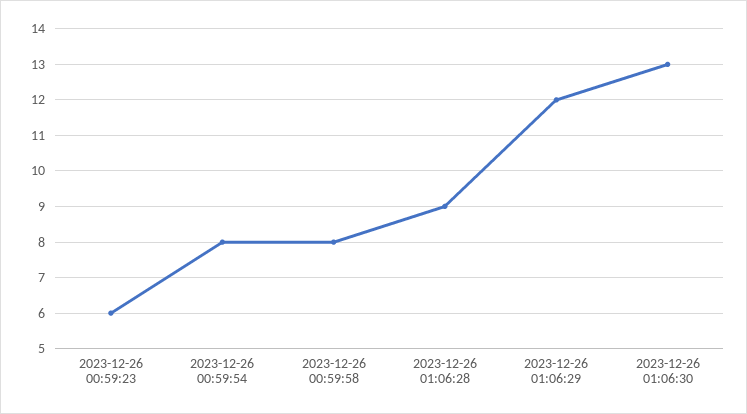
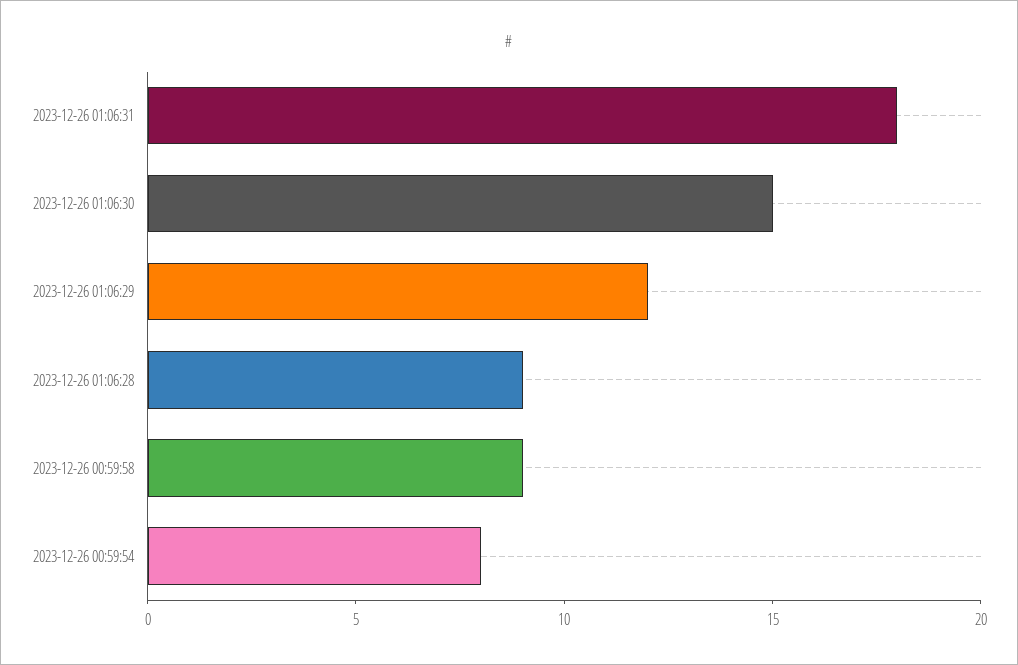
2023-12-26 00:59:23: 6 -> none
2023-12-26 00:59:58: 8 -> 9
2023-12-26 01:06:30: 13 -> 15
2023-12-26 01:06:31: none -> 18

